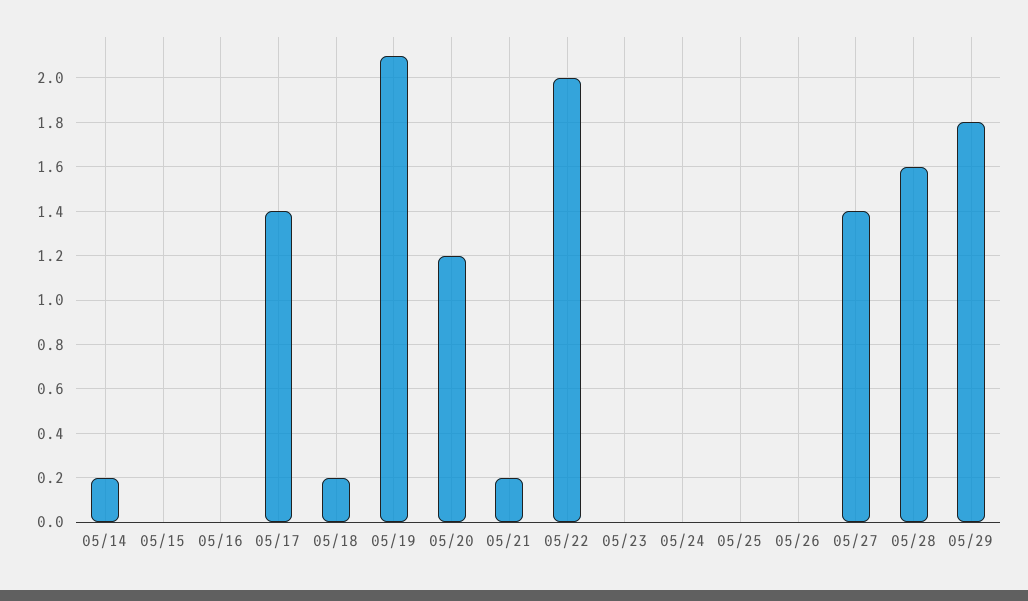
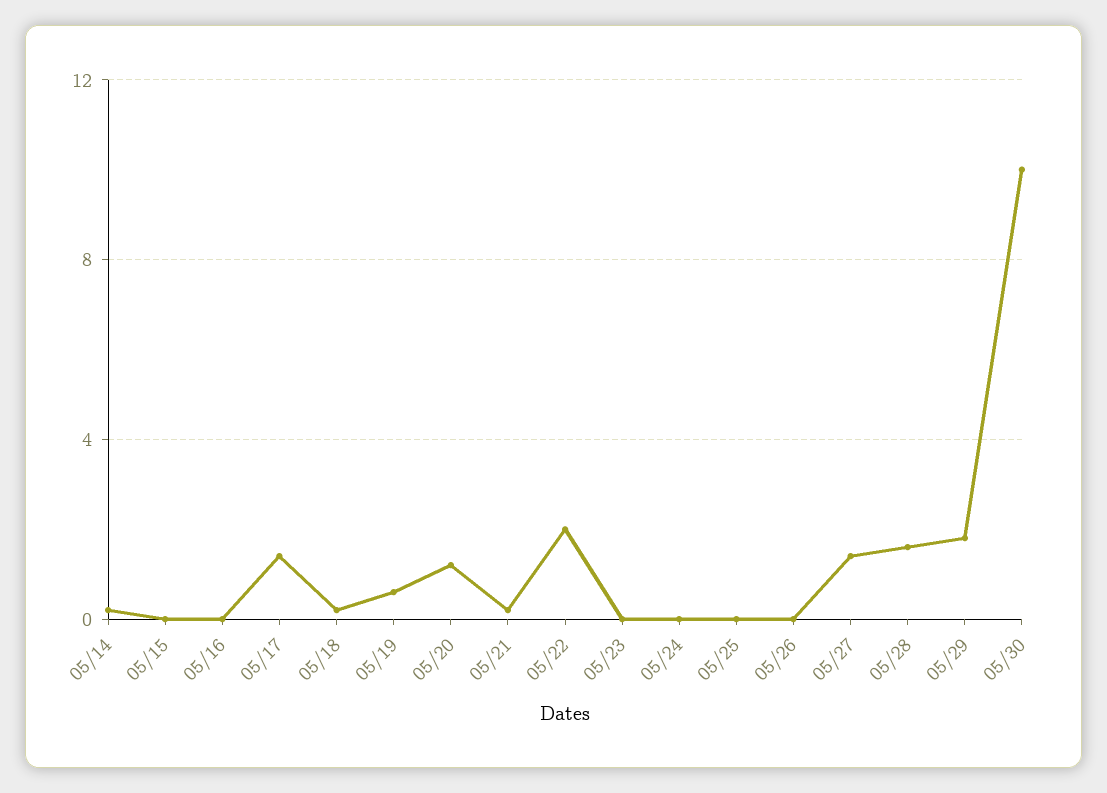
05/19: 2.1 -> 0.5
05/30: none -> 10

